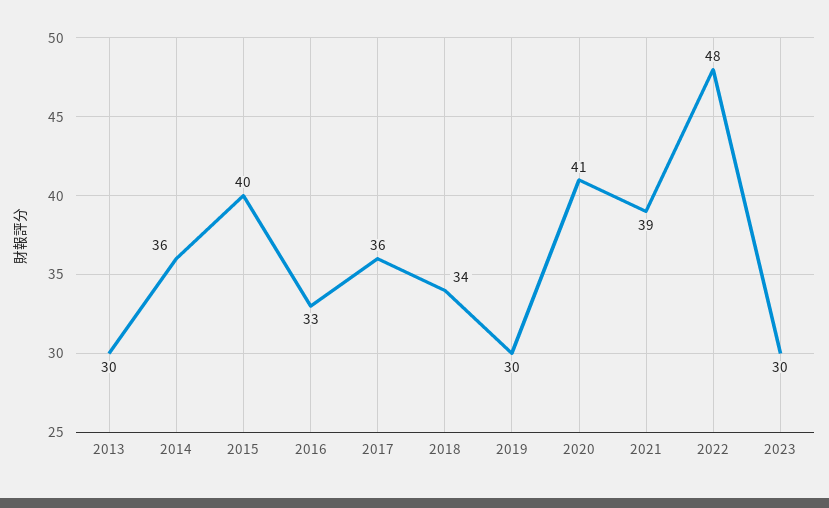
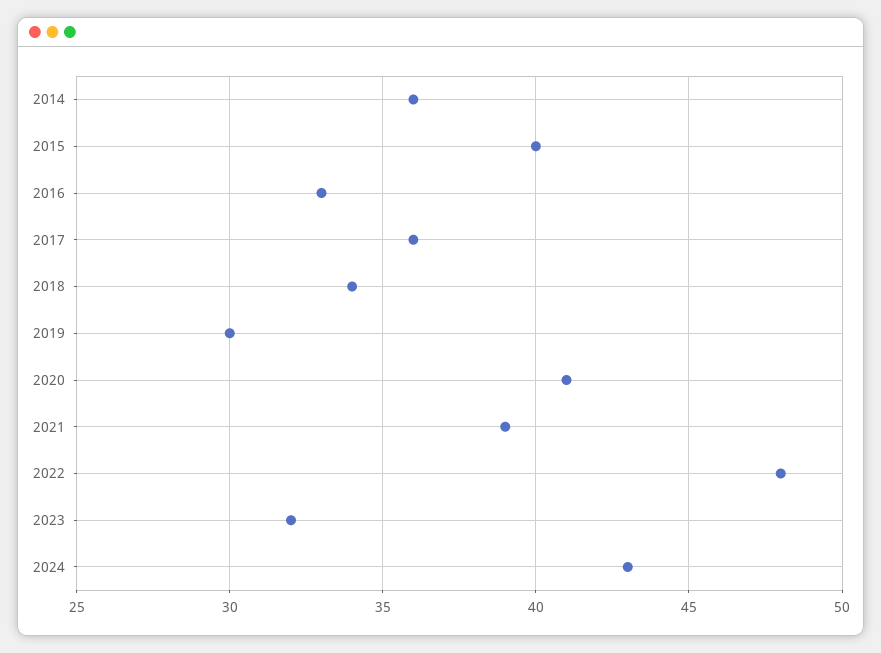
2013: 30 -> none
2023: 30 -> 32
2024: none -> 43

